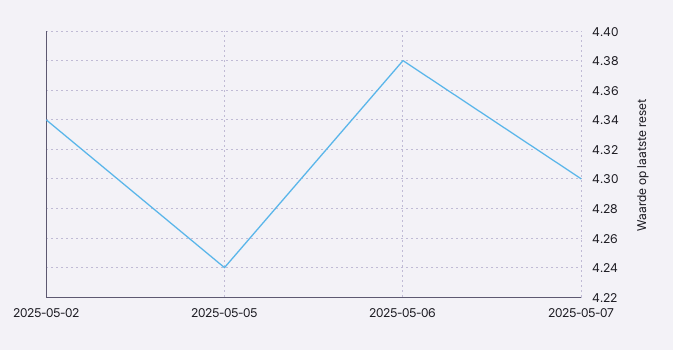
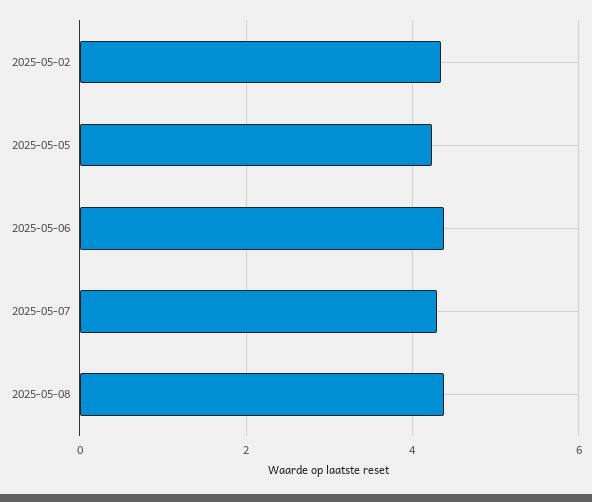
2025-05-08: none -> 4.4

